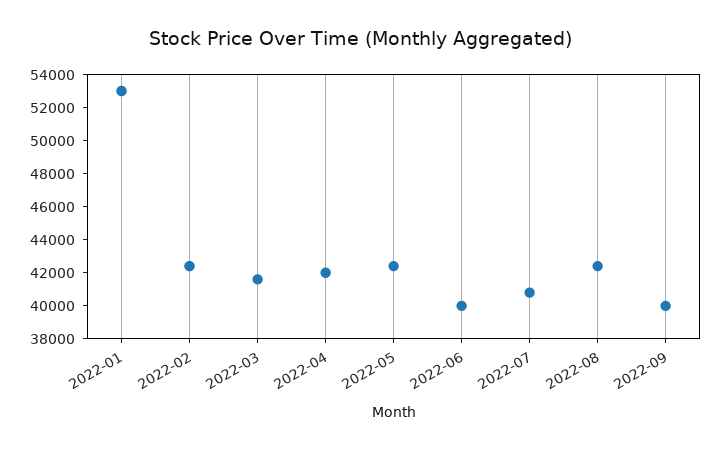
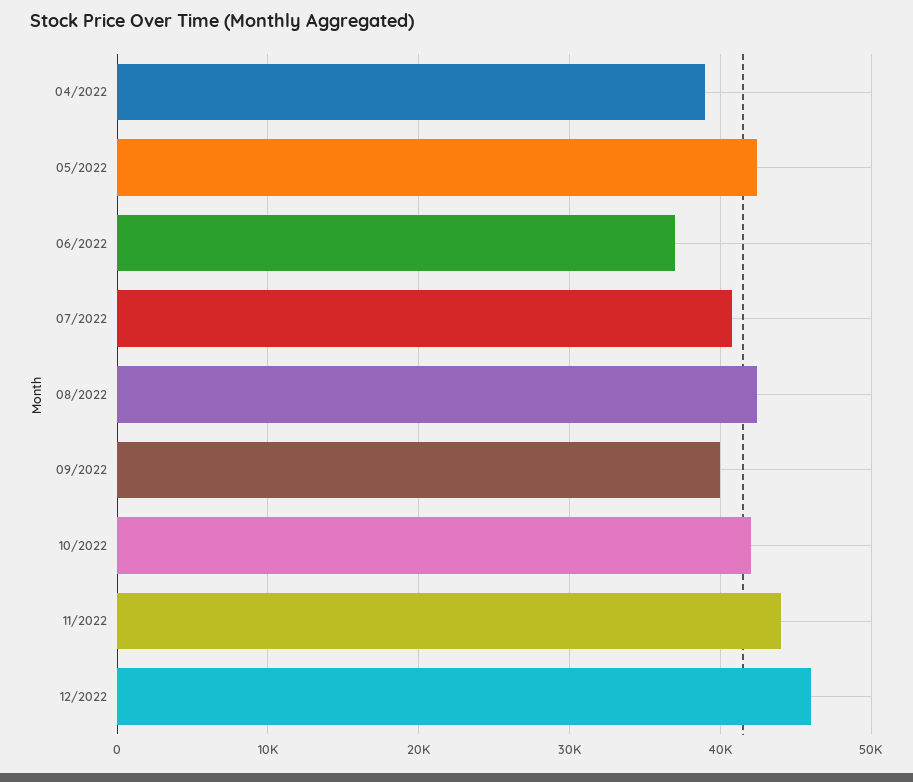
2022-01: 53000 -> none
2022-02: 42500 -> none
2022-03: 41500 -> none
2022-04: 42000 -> 39000
2022-06: 40000 -> 37000
10/2022: none -> 42000
11/2022: none -> 44000
12/2022: none -> 46000

